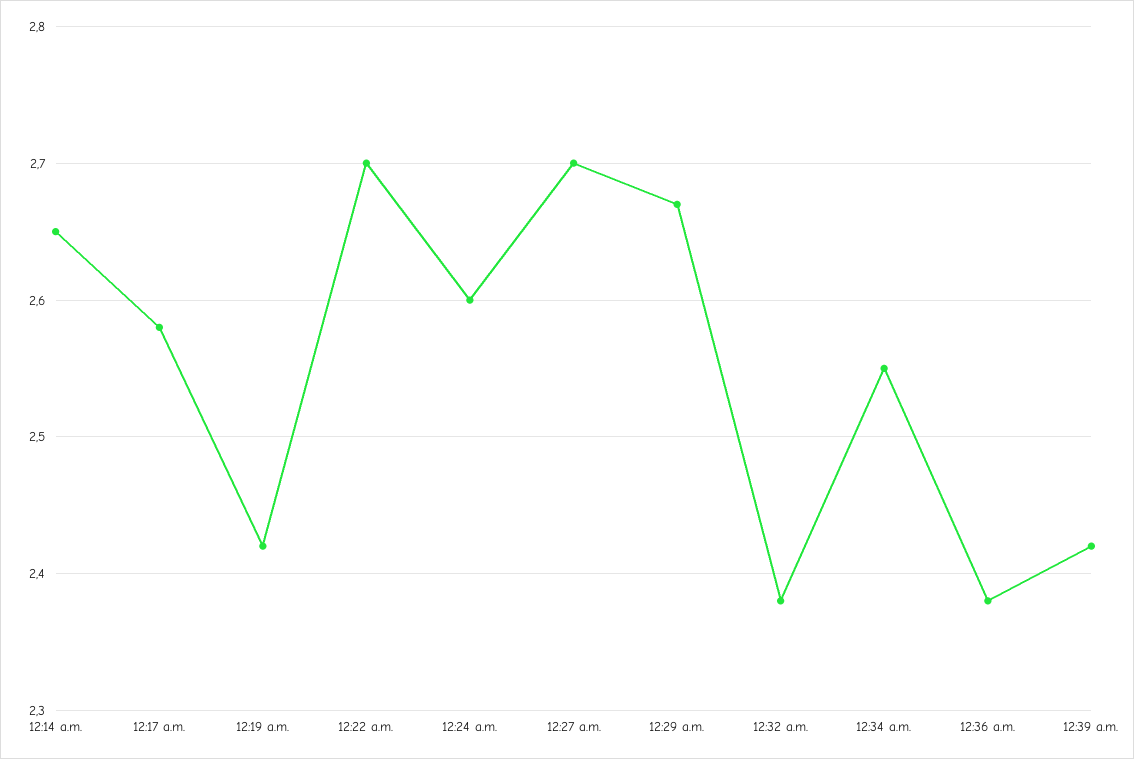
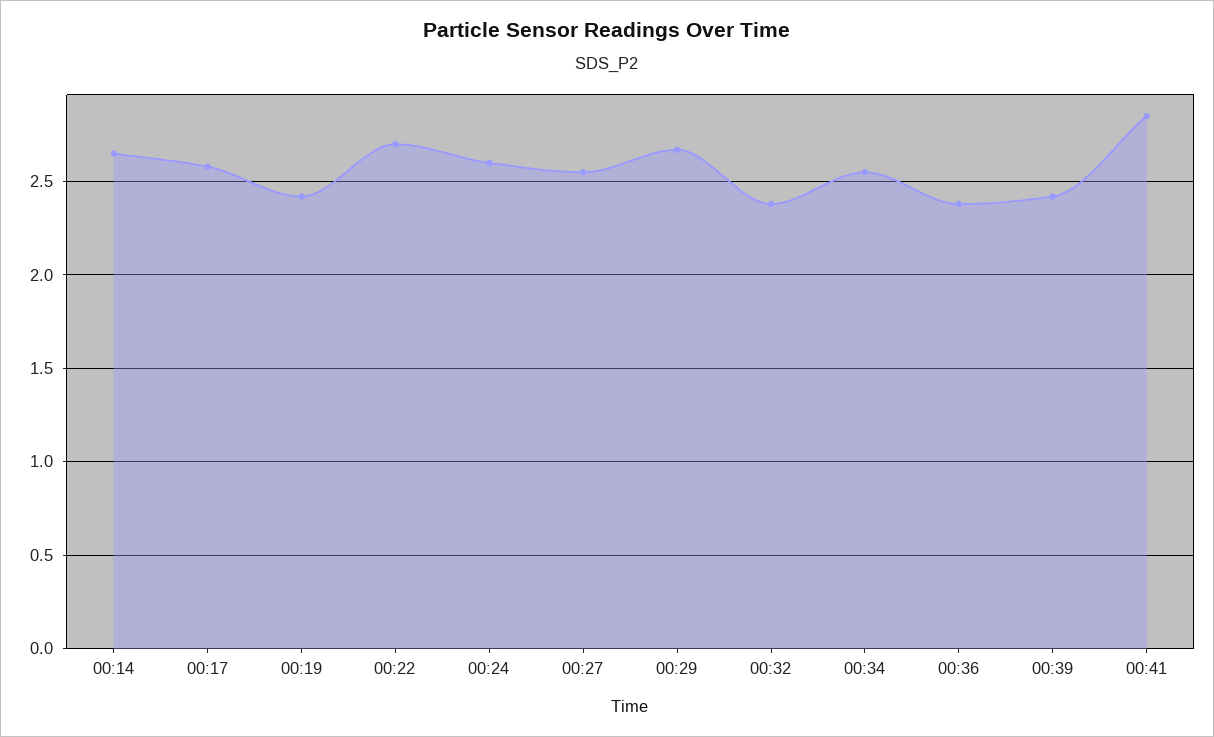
12:27 a.m.: 2.7 -> 2.55
00:41: none -> 2.85

